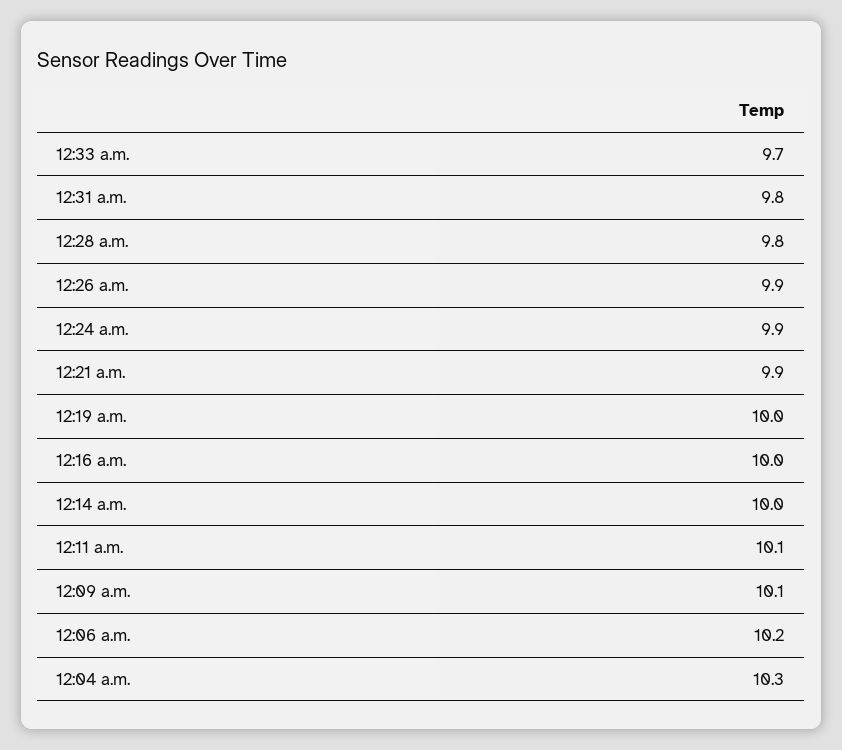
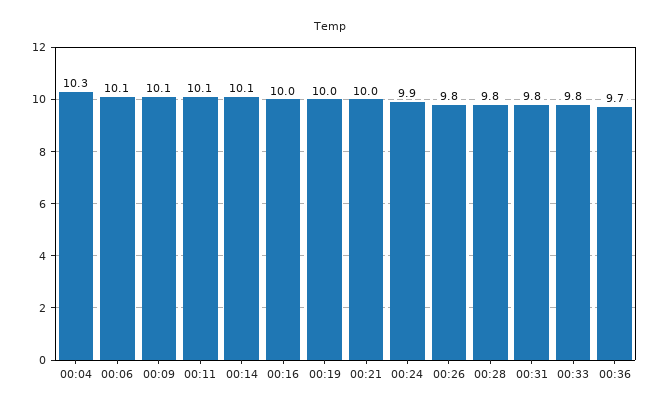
12:33 a.m.: 9.7 -> 9.8
12:26 a.m.: 9.9 -> 9.8
12:21 a.m.: 9.9 -> 10
12:14 a.m.: 10 -> 10.1
12:06 a.m.: 10.2 -> 10.1
00:36: none -> 9.7

